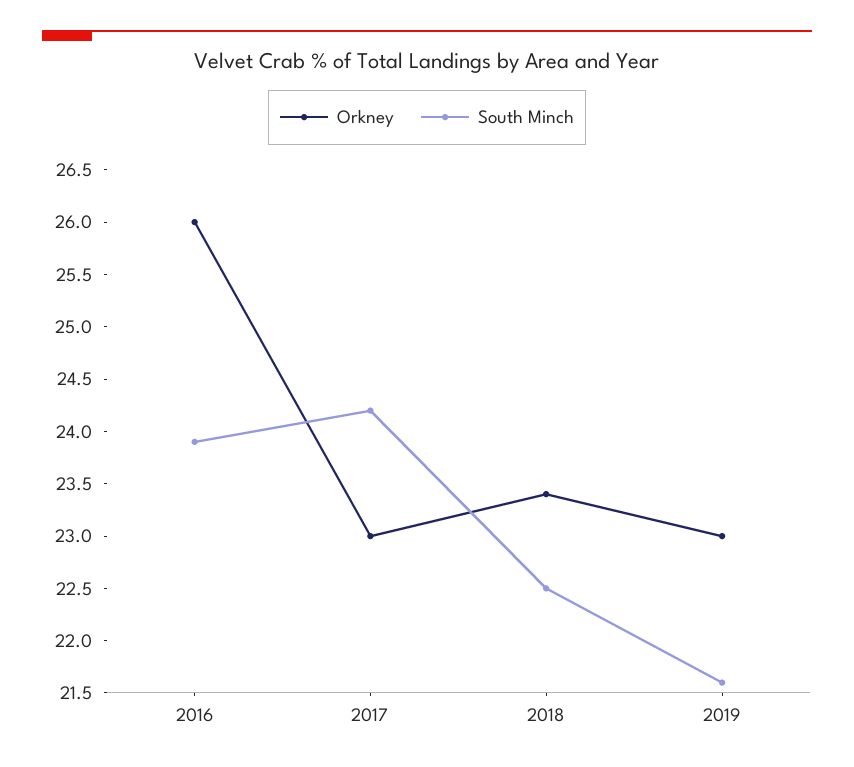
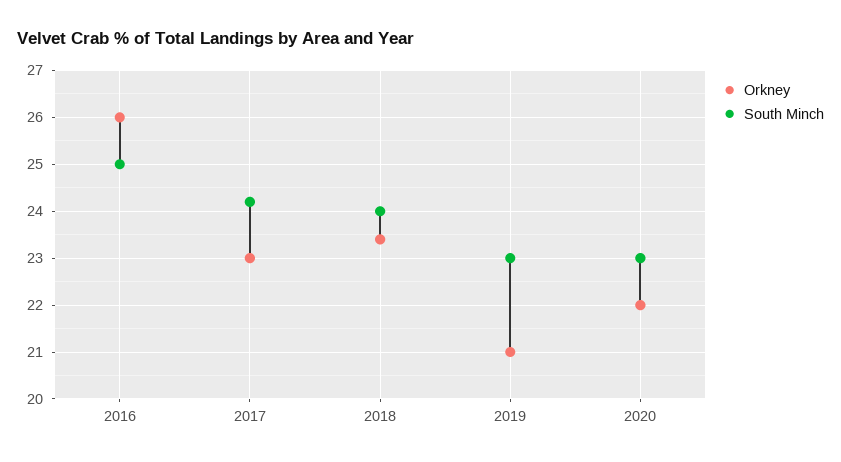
South Minch, 2016: 23.9 -> 25
South Minch, 2018: 22.5 -> 24
Orkney, 2019: 23 -> 21
South Minch, 2019: 21.6 -> 23
Orkney, 2020: none -> 22
South Minch, 2020: none -> 23

